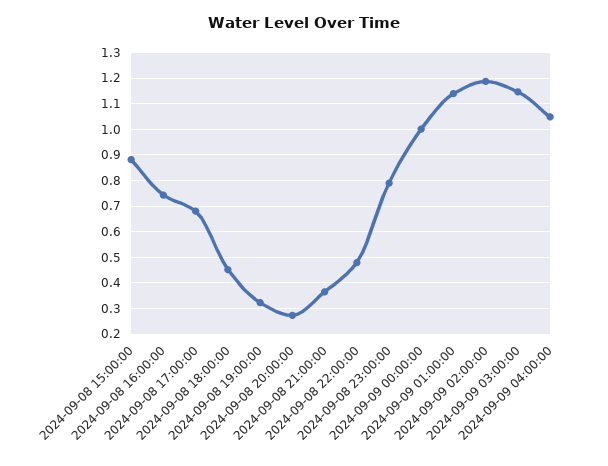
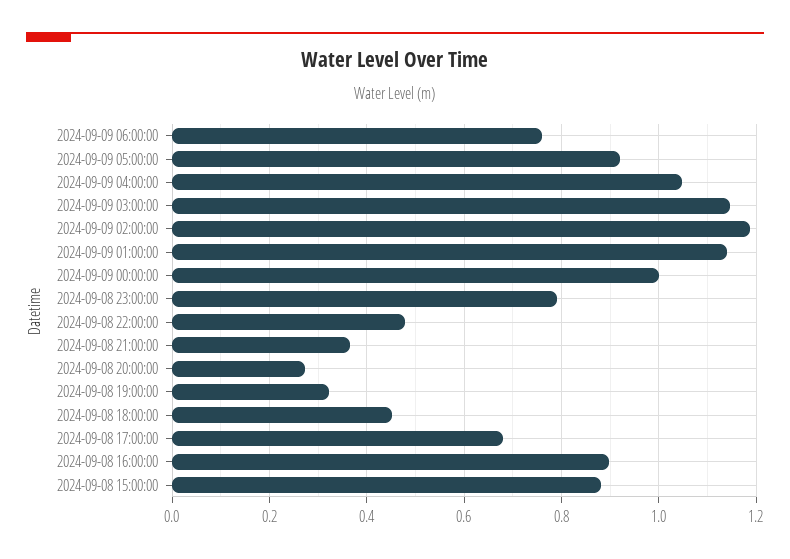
2024-09-08 16:00:00: 0.75 -> 0.9
2024-09-09 06:00:00: none -> 0.76
2024-09-09 05:00:00: none -> 0.92

